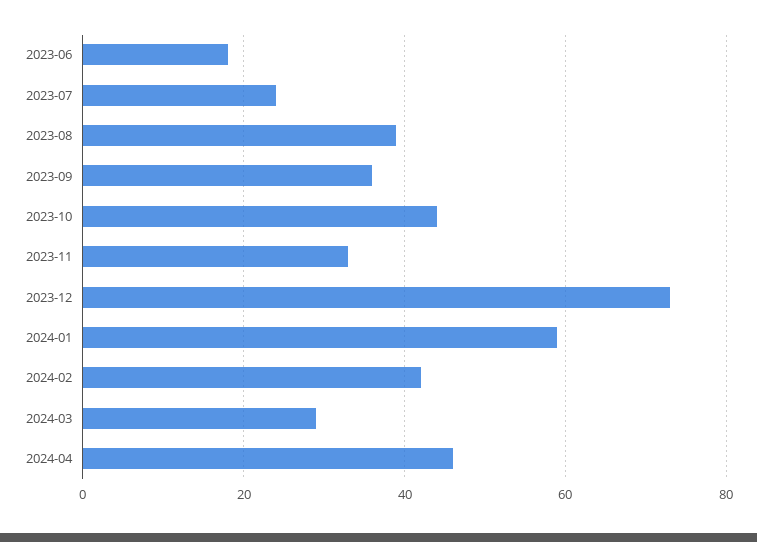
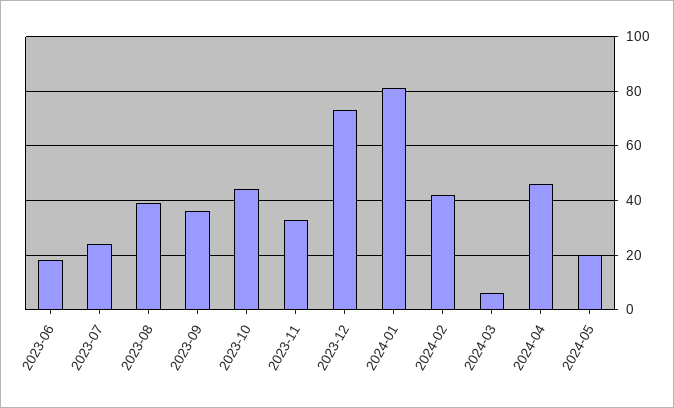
2024-01: 60 -> 80
2024-03: 30 -> 5
2024-05: none -> 20

